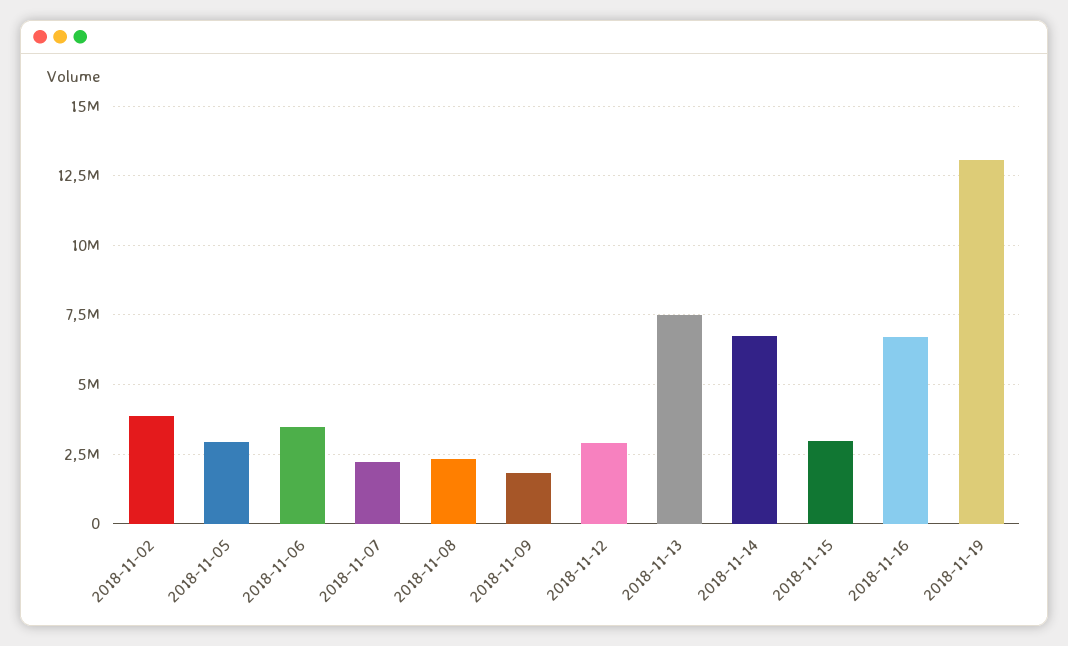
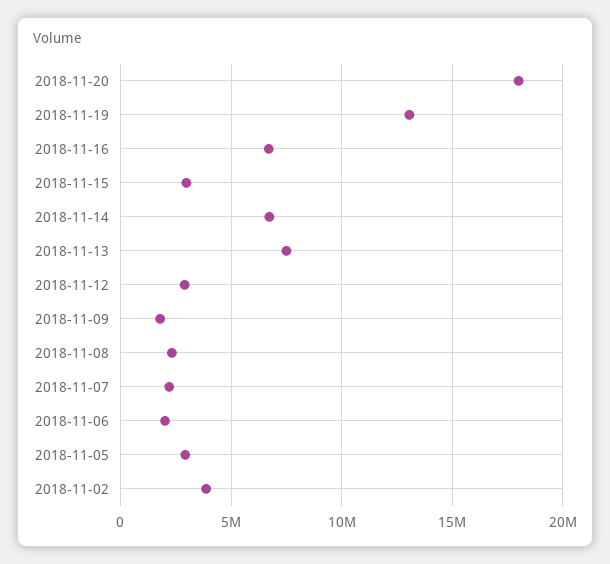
2018-11-06: 3500000 -> 2000000
2018-11-20: none -> 18000000

